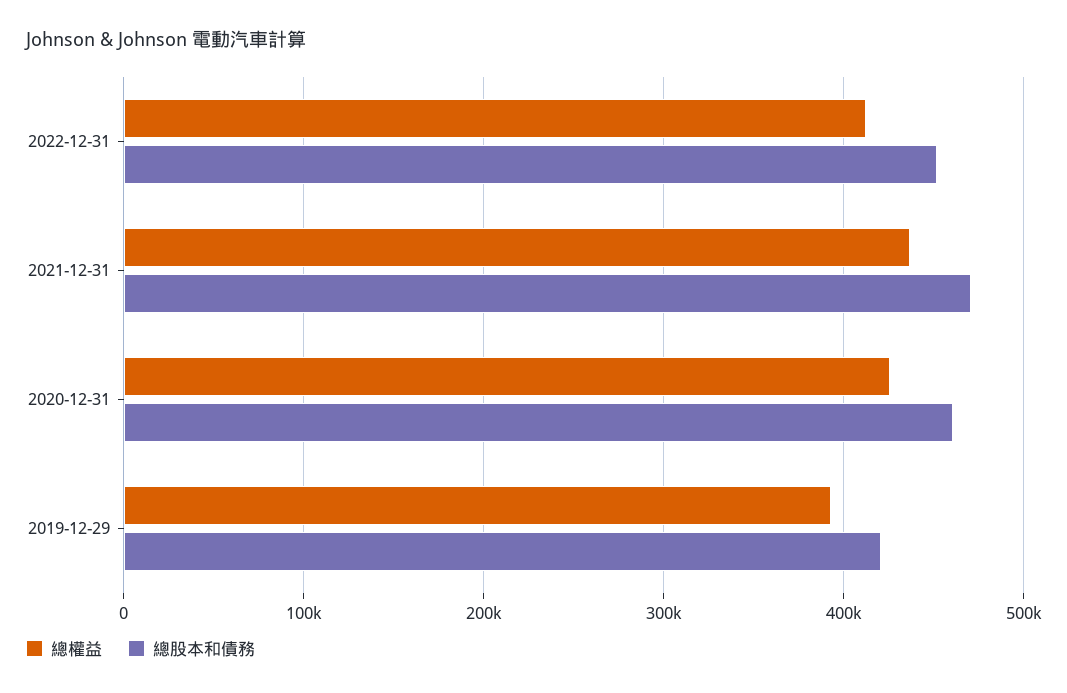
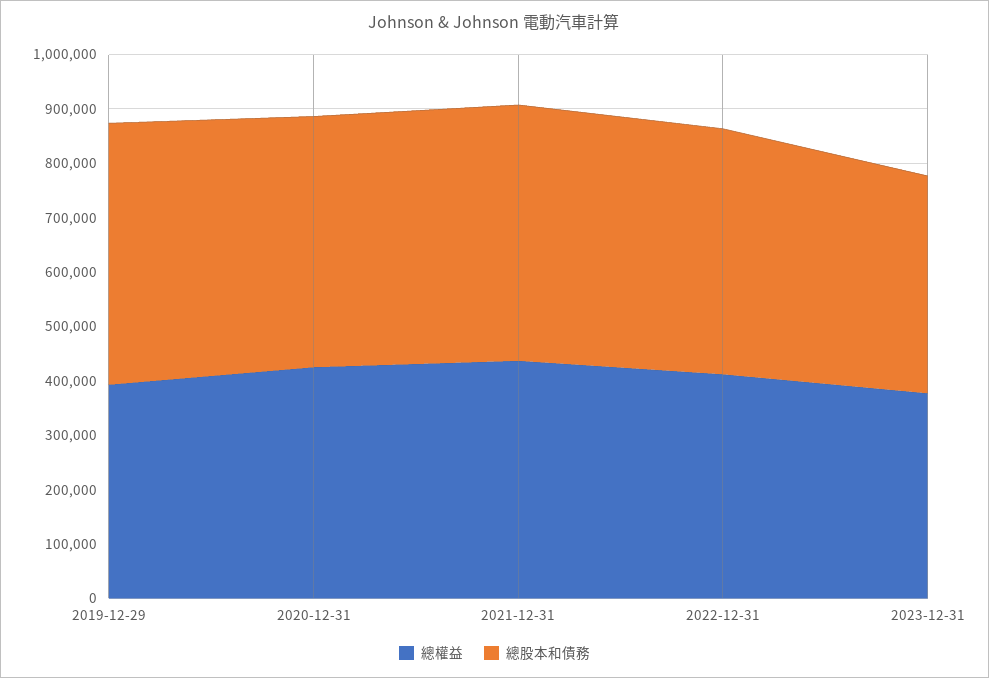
總股本和債務, 2019-12-29: 420000 -> 480000
總權益, 2023-12-31: none -> 380000
總股本和債務, 2023-12-31: none -> 400000

